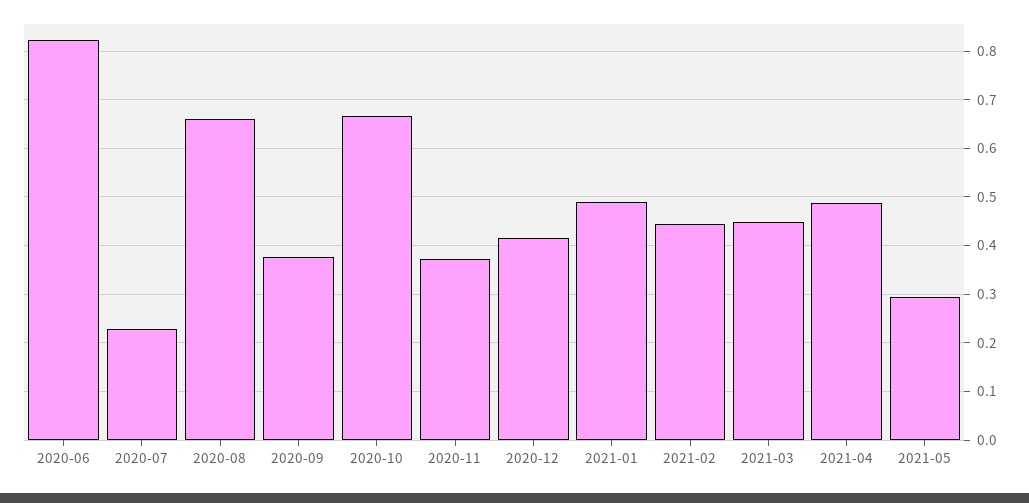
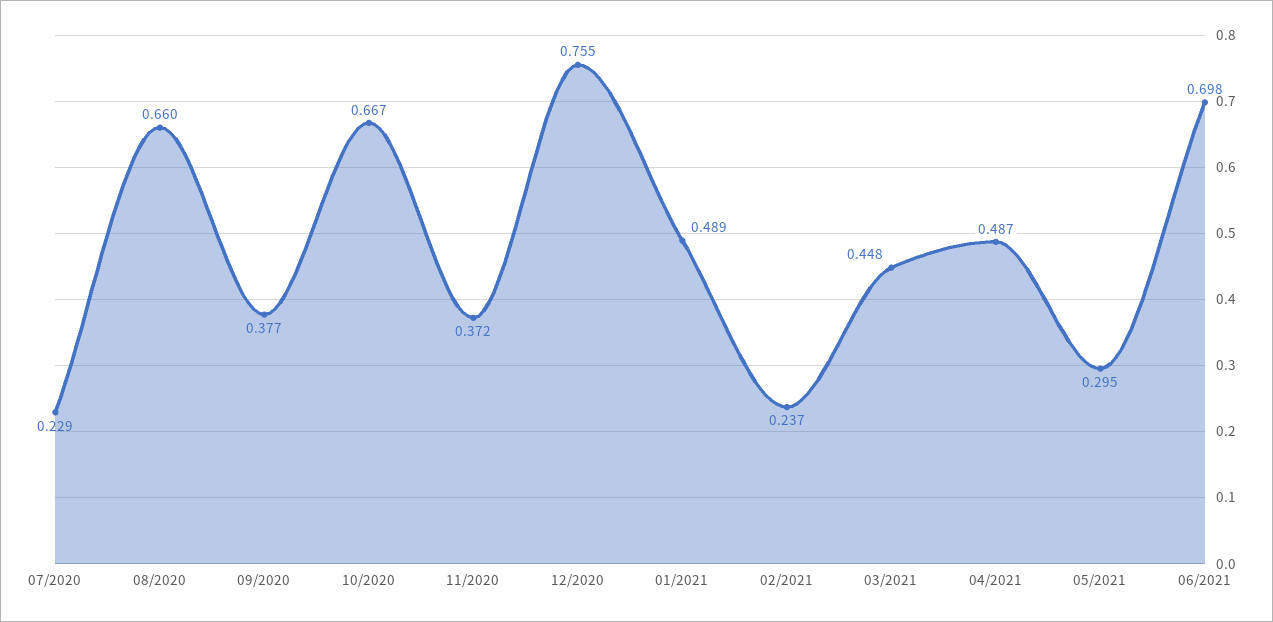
2020-06: 0.82 -> none
2020-12: 0.42 -> 0.755
2021-02: 0.44 -> 0.237
06/2021: none -> 0.698

